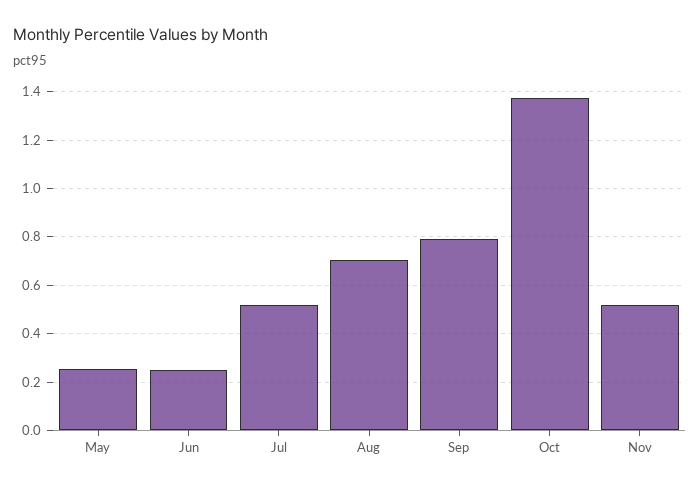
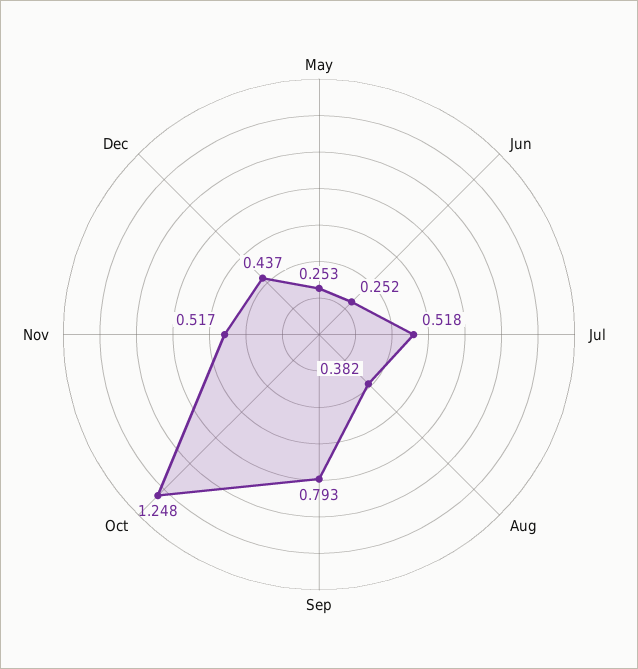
Aug: 0.7 -> 0.382
Oct: 1.375 -> 1.248
Dec: none -> 0.437

